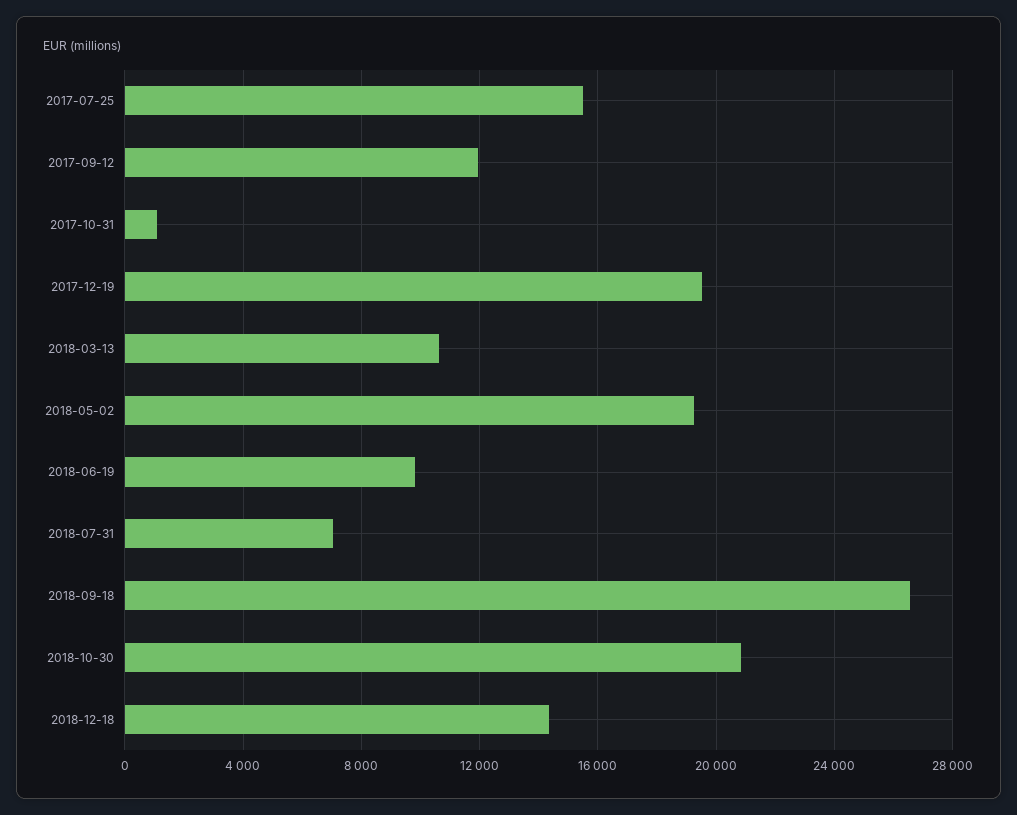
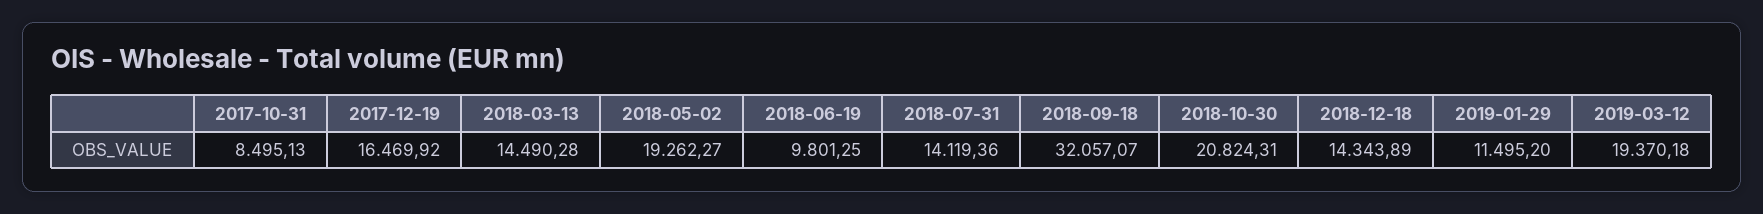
2017-07-25: 15500 -> none
2017-09-12: 12000 -> none
2017-10-31: 1000 -> 8495.13
2017-12-19: 19500 -> 16469.92
2018-03-13: 10500 -> 14490.28
2018-07-31: 7000 -> 14119.36
2018-09-18: 26500 -> 32057.07
2019-01-29: none -> 11495.2
2019-03-12: none -> 19370.18

